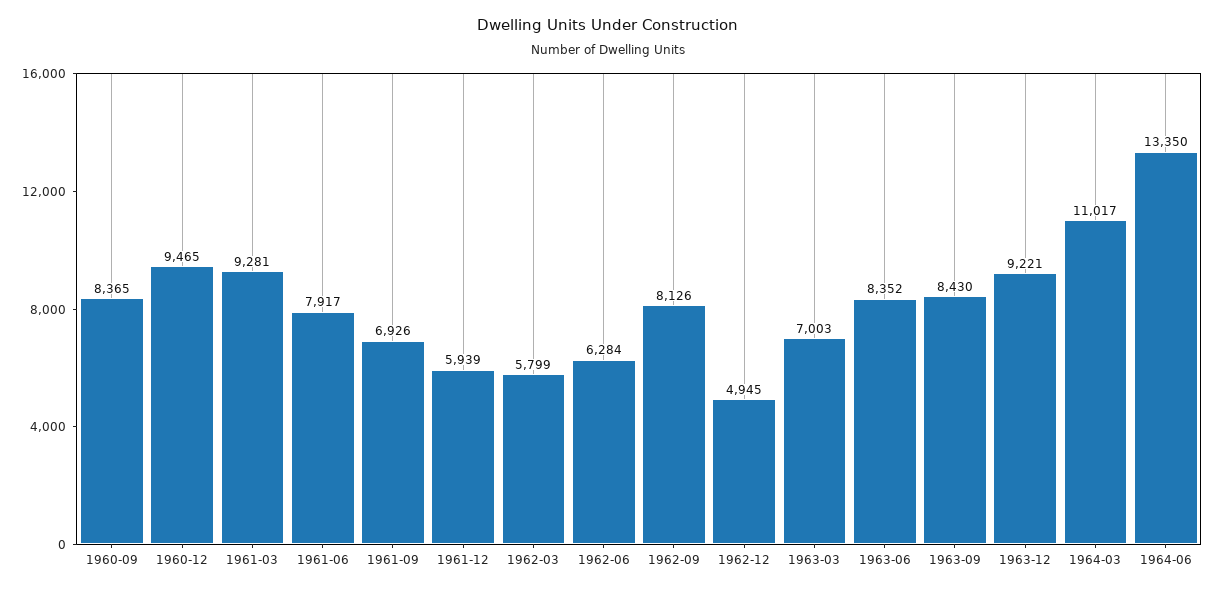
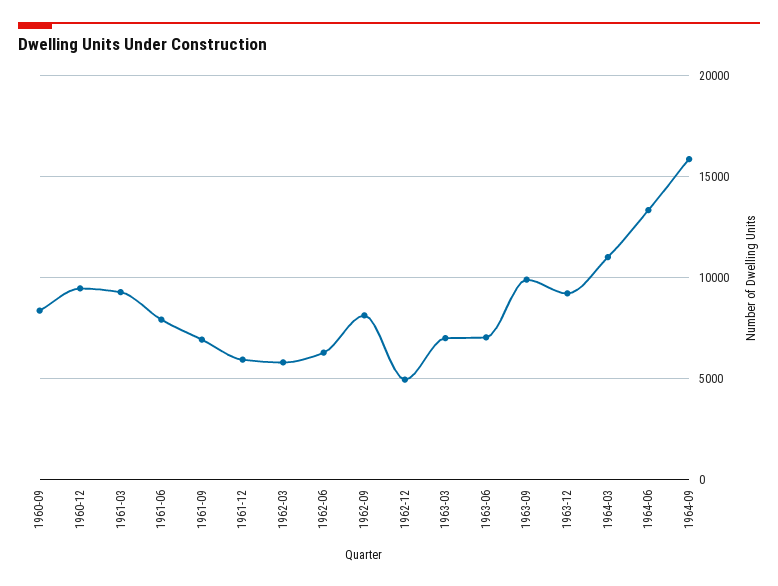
1963-06: 8352 -> 7000
1963-09: 8430 -> 10000
1964-09: none -> 16000

